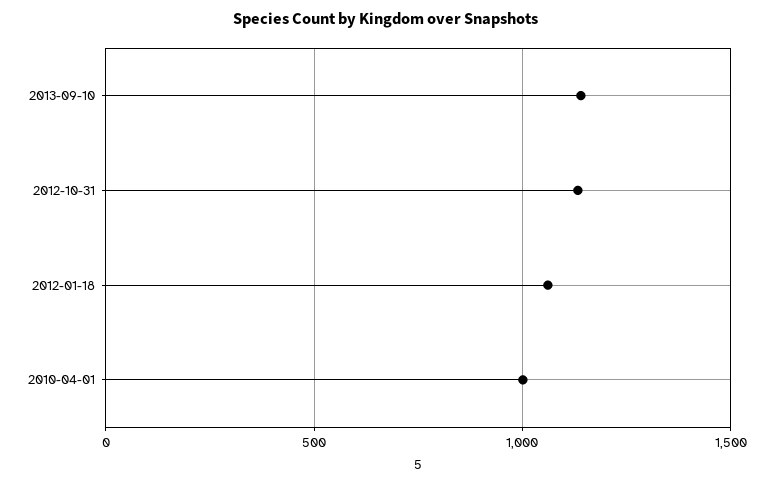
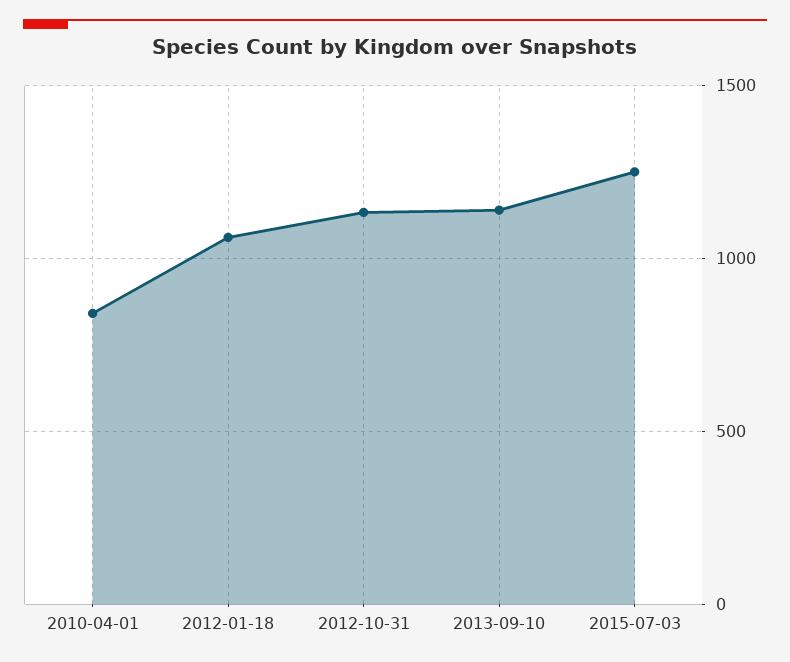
2010-04-01: 1000 -> 850
2015-07-03: none -> 1250

